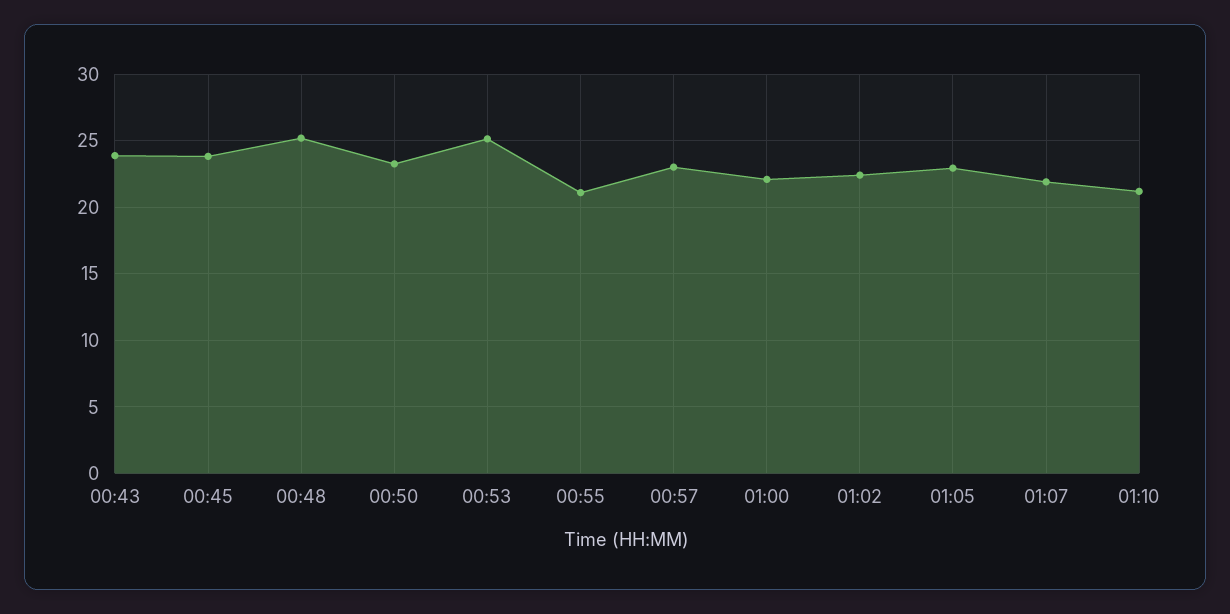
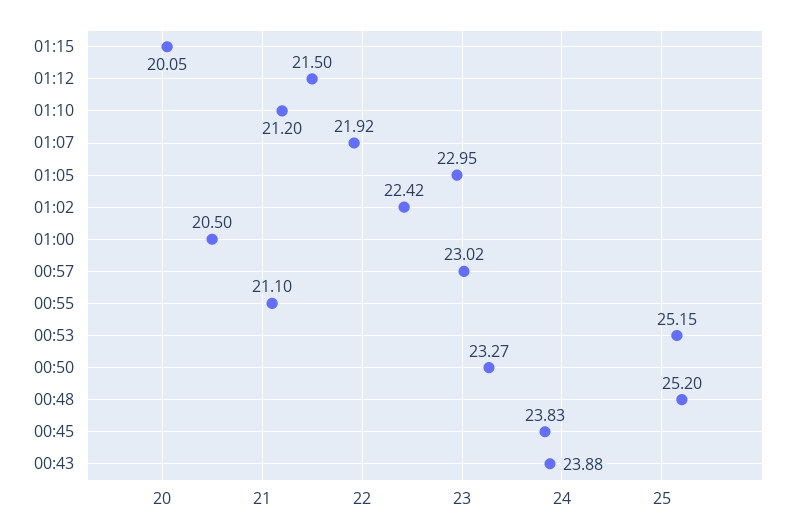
01:00: 22 -> 20.5
01:15: none -> 20.05
01:12: none -> 21.5

